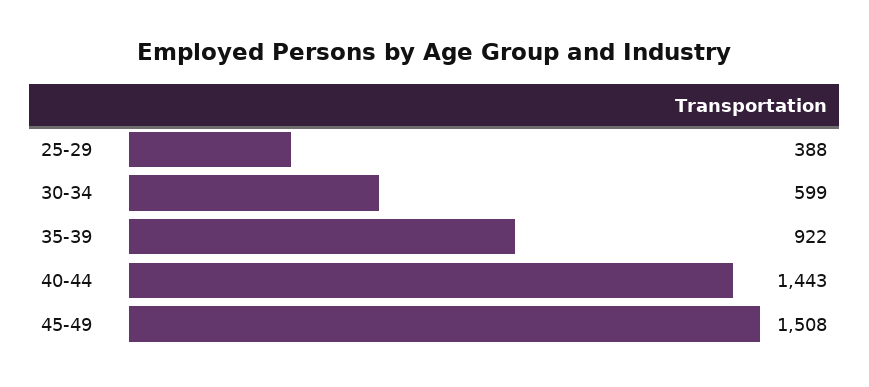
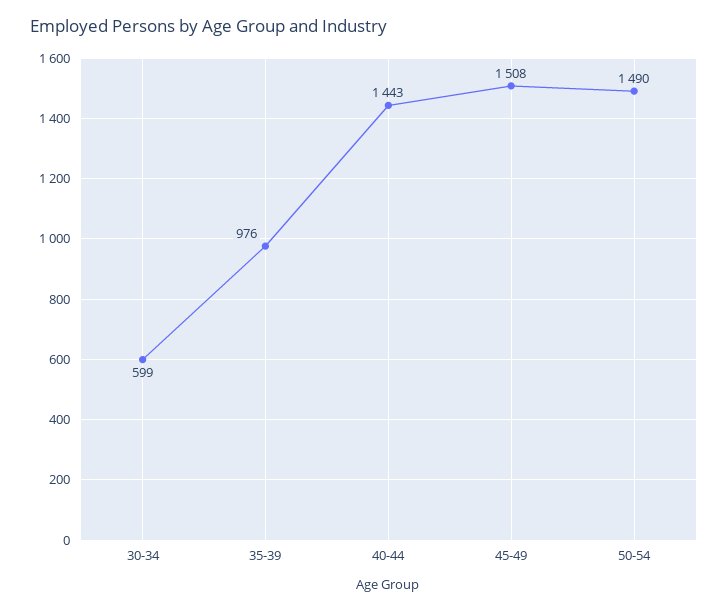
25-29: 388 -> none
35-39: 922 -> 976
50-54: none -> 1490

